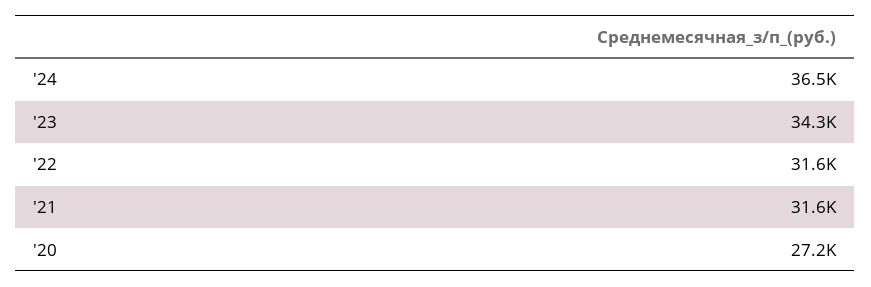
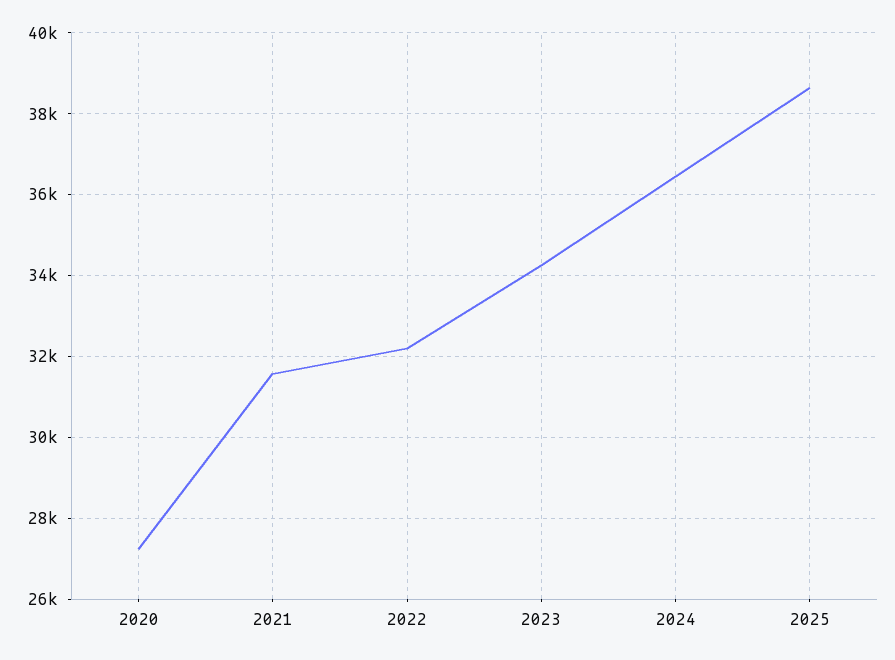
'22: 31600 -> 32200
2025: none -> 38600

